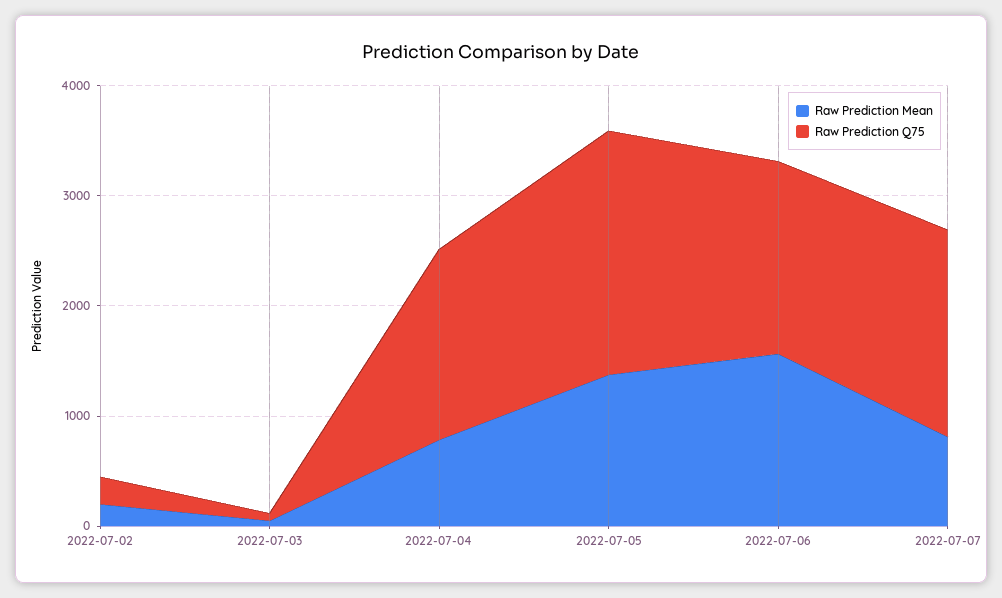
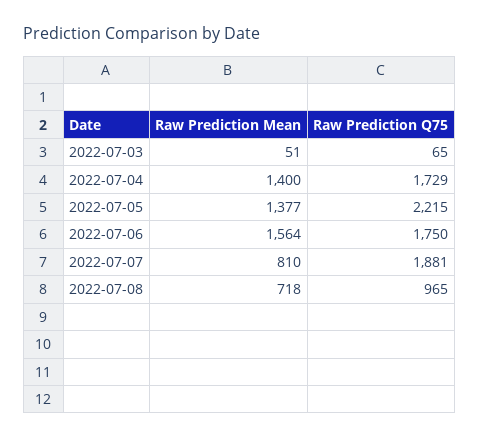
Raw Prediction Mean, 2022-07-02: 200 -> none
Raw Prediction Q75, 2022-07-02: 200 -> none
Raw Prediction Mean, 2022-07-04: 800 -> 1400
Raw Prediction Mean, 2022-07-08: none -> 718
Raw Prediction Q75, 2022-07-08: none -> 965

